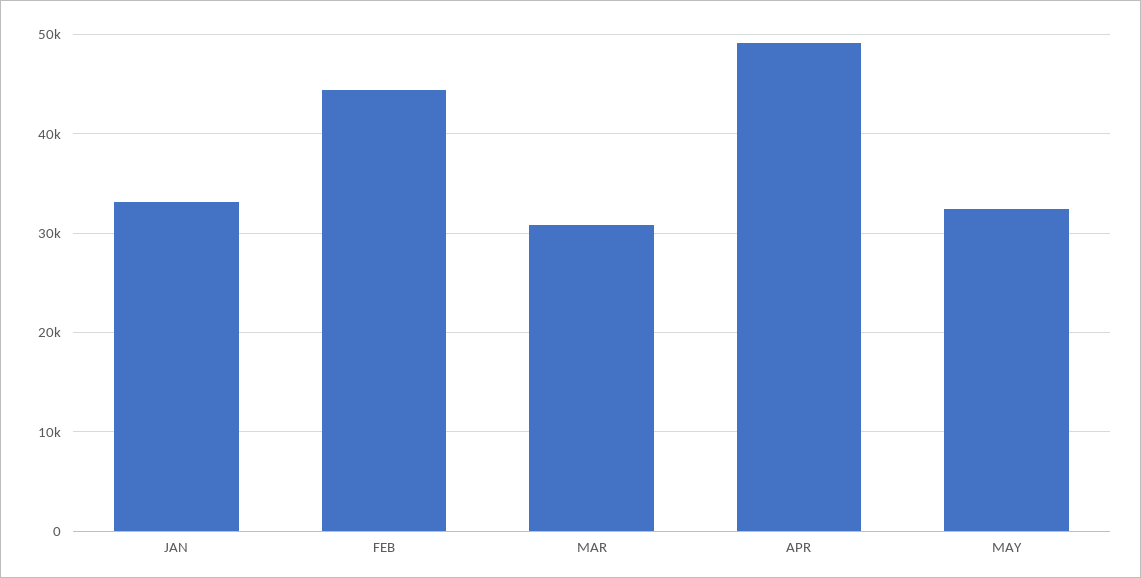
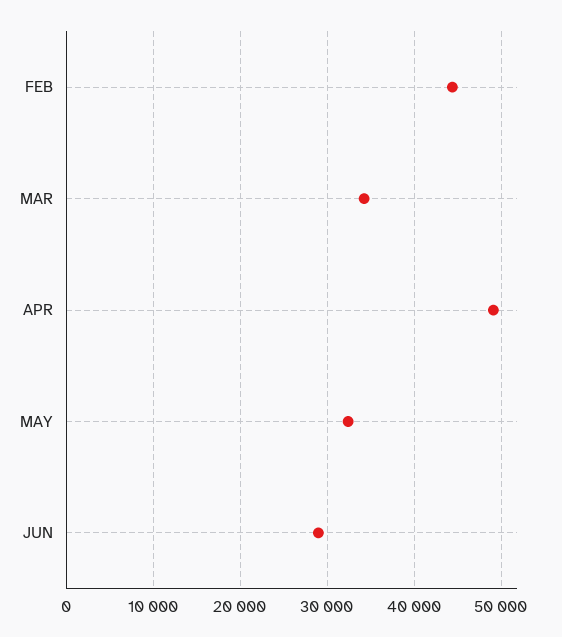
JAN: 33000 -> none
MAR: 31000 -> 34000
JUN: none -> 29000

